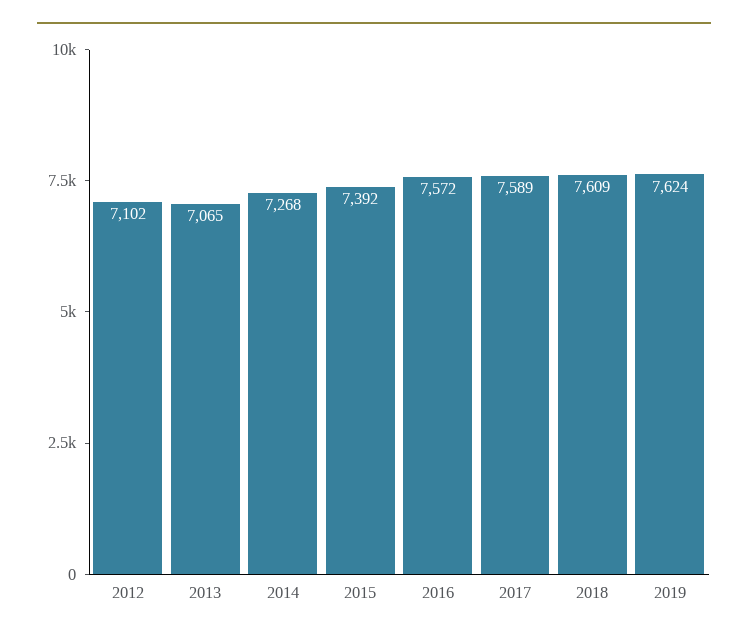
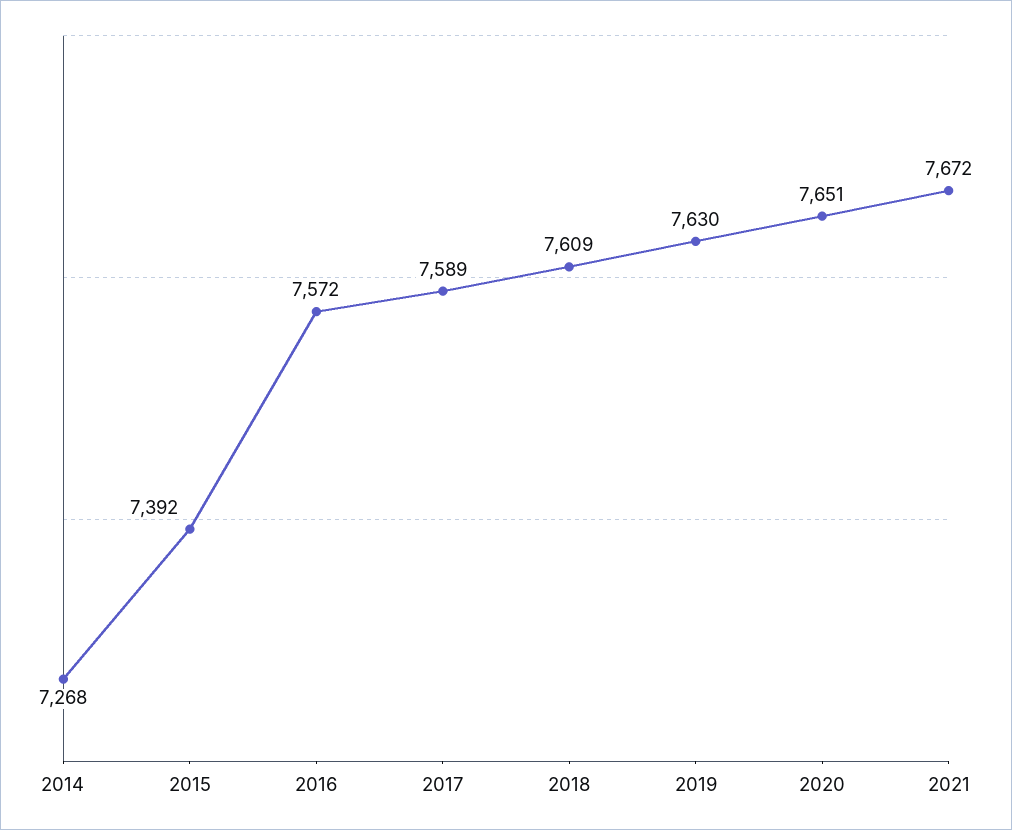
2012: 7102 -> none
2013: 7065 -> none
2019: 7624 -> 7630
2020: none -> 7651
2021: none -> 7672

